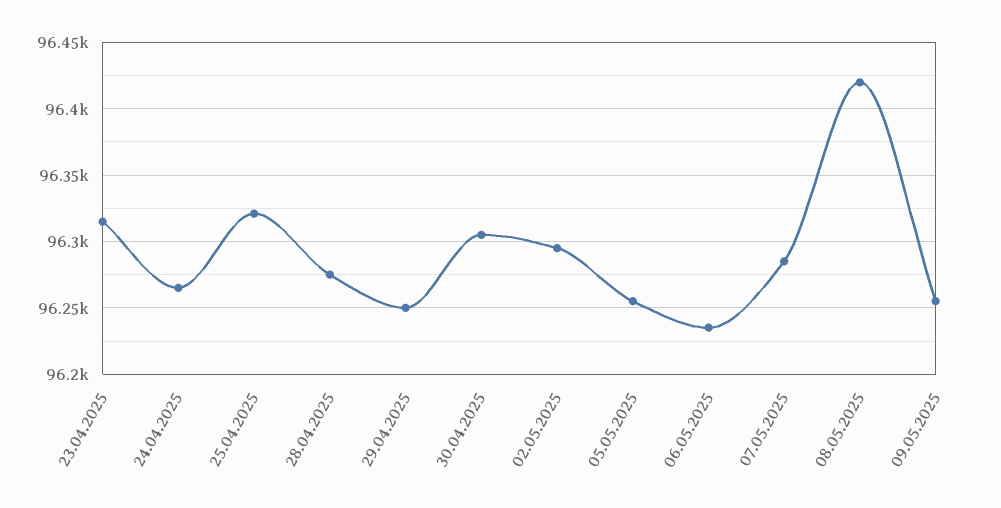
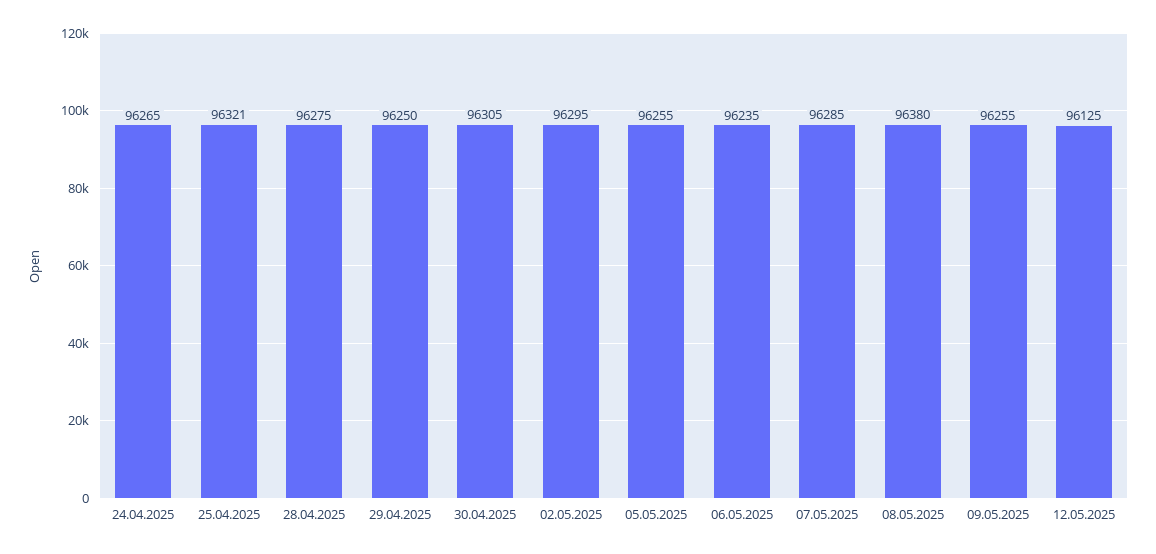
23.04.2025: 96315 -> none
08.05.2025: 96420 -> 96380
12.05.2025: none -> 96125

